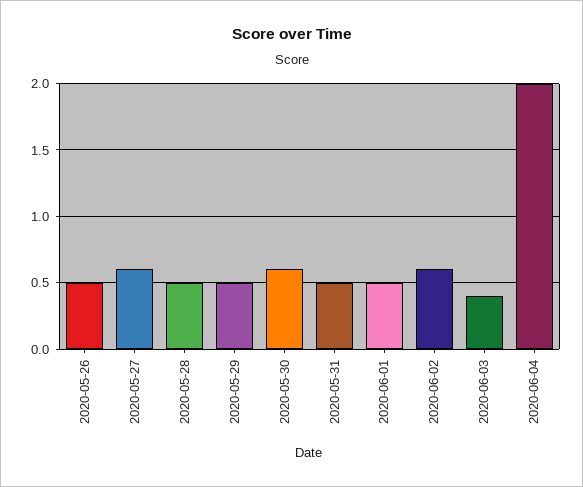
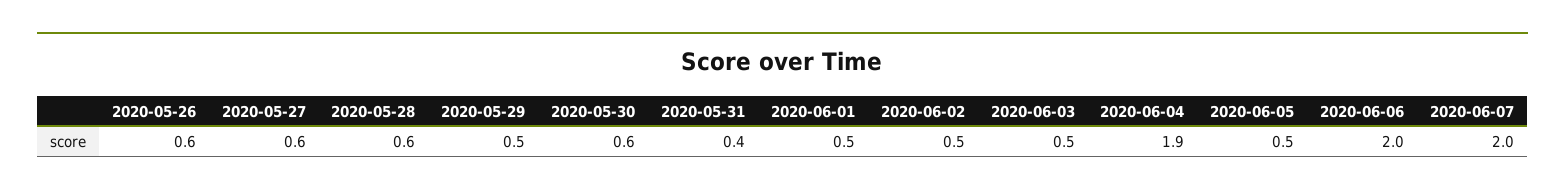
2020-05-26: 0.5 -> 0.6
2020-05-28: 0.5 -> 0.6
2020-05-31: 0.5 -> 0.4
2020-06-02: 0.6 -> 0.5
2020-06-03: 0.4 -> 0.5
2020-06-04: 2 -> 1.9
2020-06-05: none -> 0.5
2020-06-06: none -> 2
2020-06-07: none -> 2

